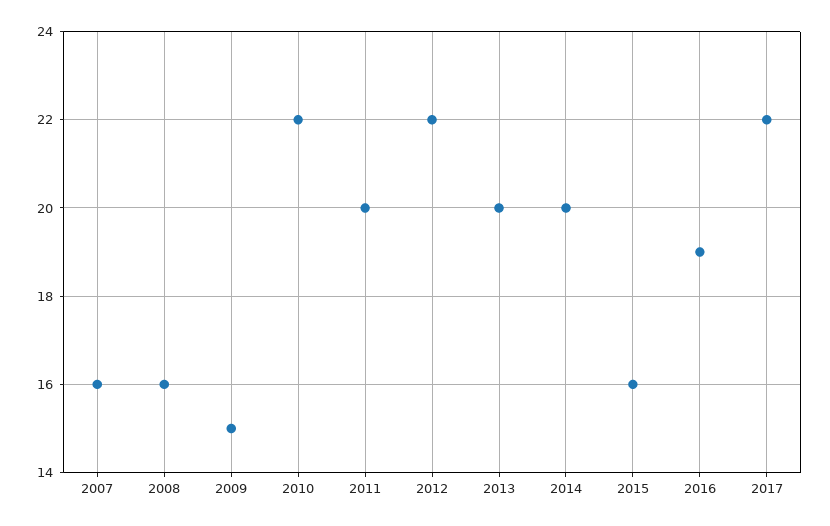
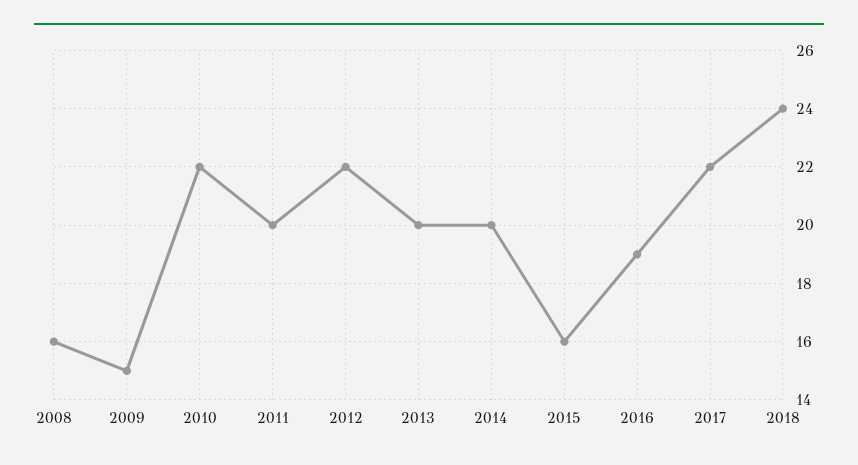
2007: 16 -> none
2018: none -> 24

